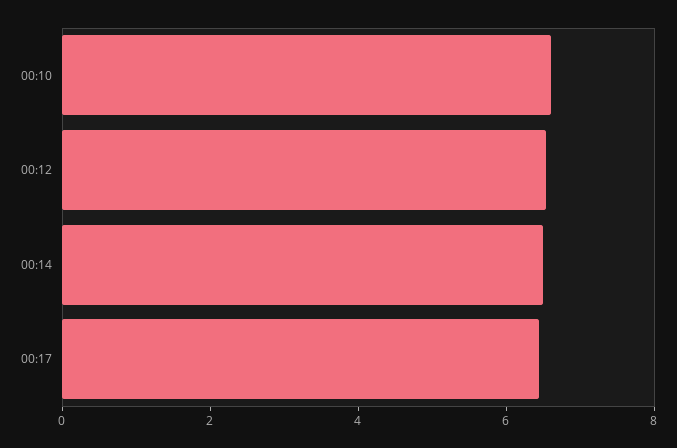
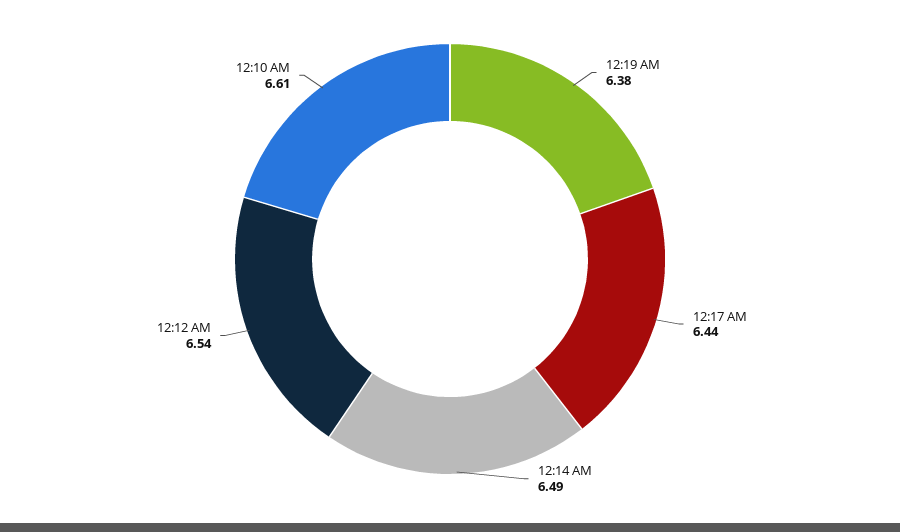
12:19 AM: none -> 6.38

